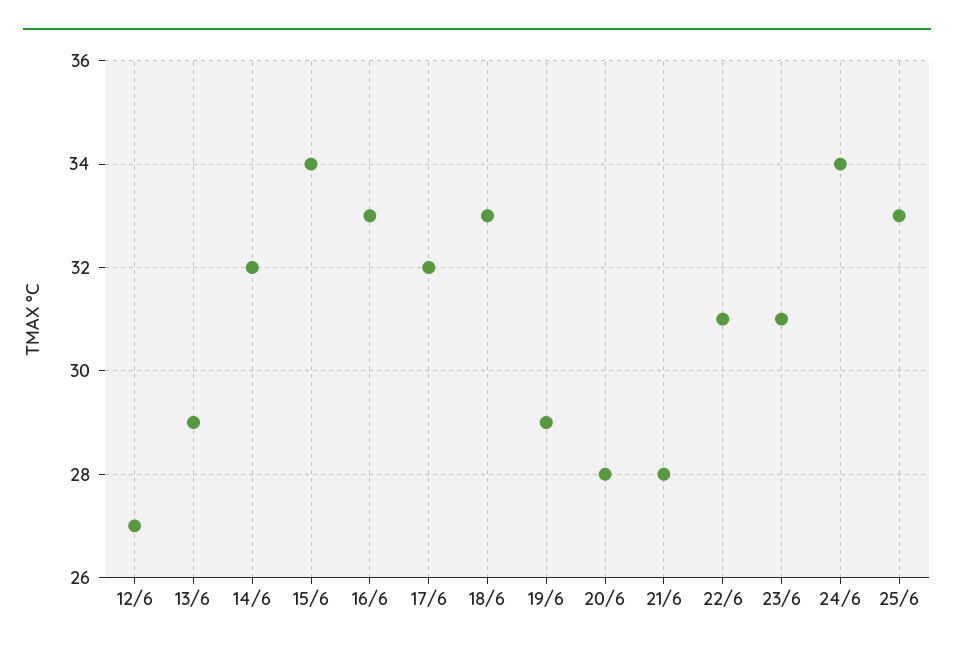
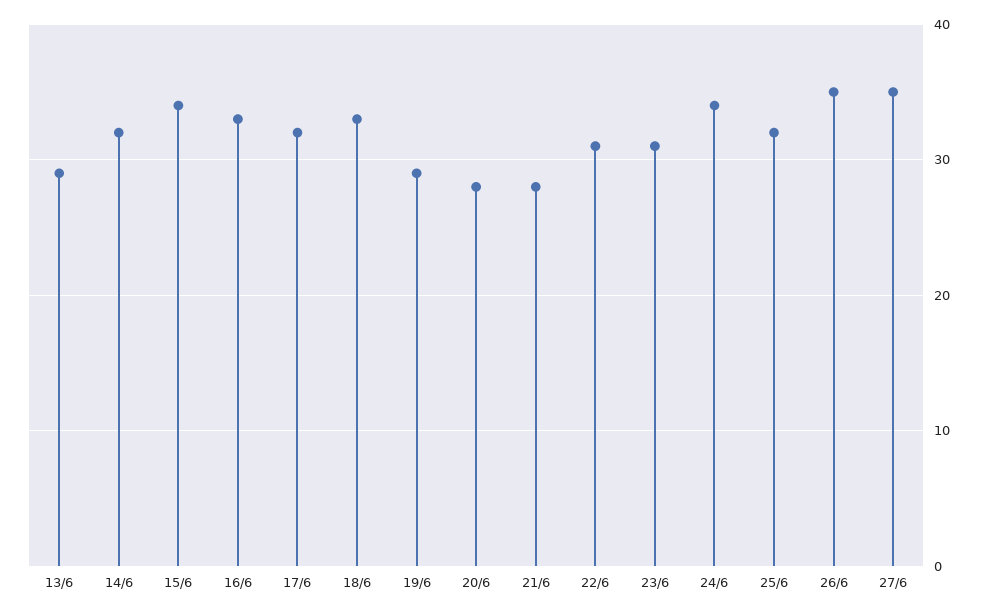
12/6: 27 -> none
25/6: 33 -> 32
26/6: none -> 35
27/6: none -> 35

